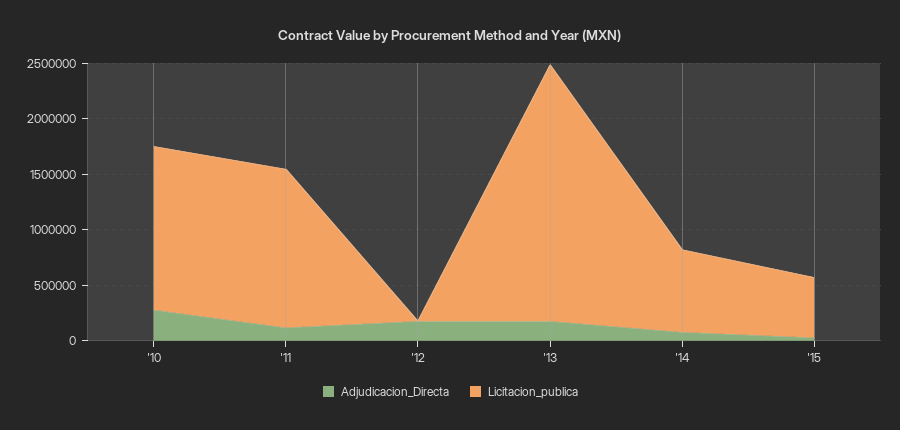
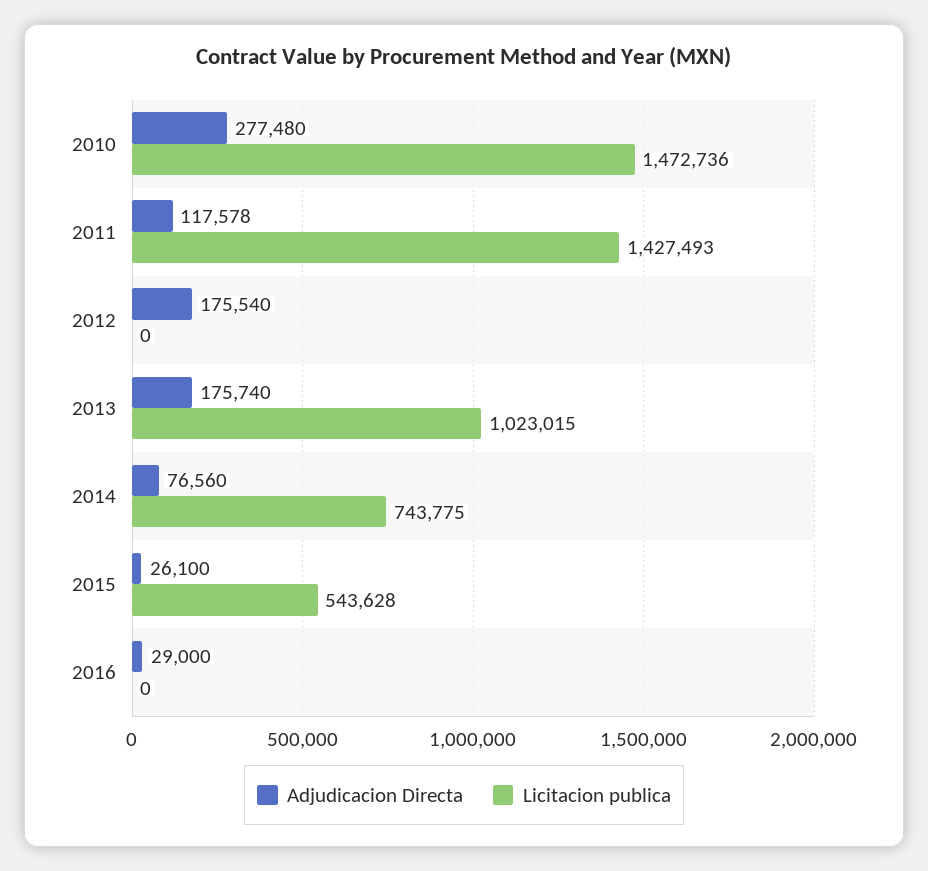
Licitacion_publica, '13: 2300000 -> 1023015
Adjudicacion_Directa, 2016: none -> 29000
Licitacion_publica, 2016: none -> 0

